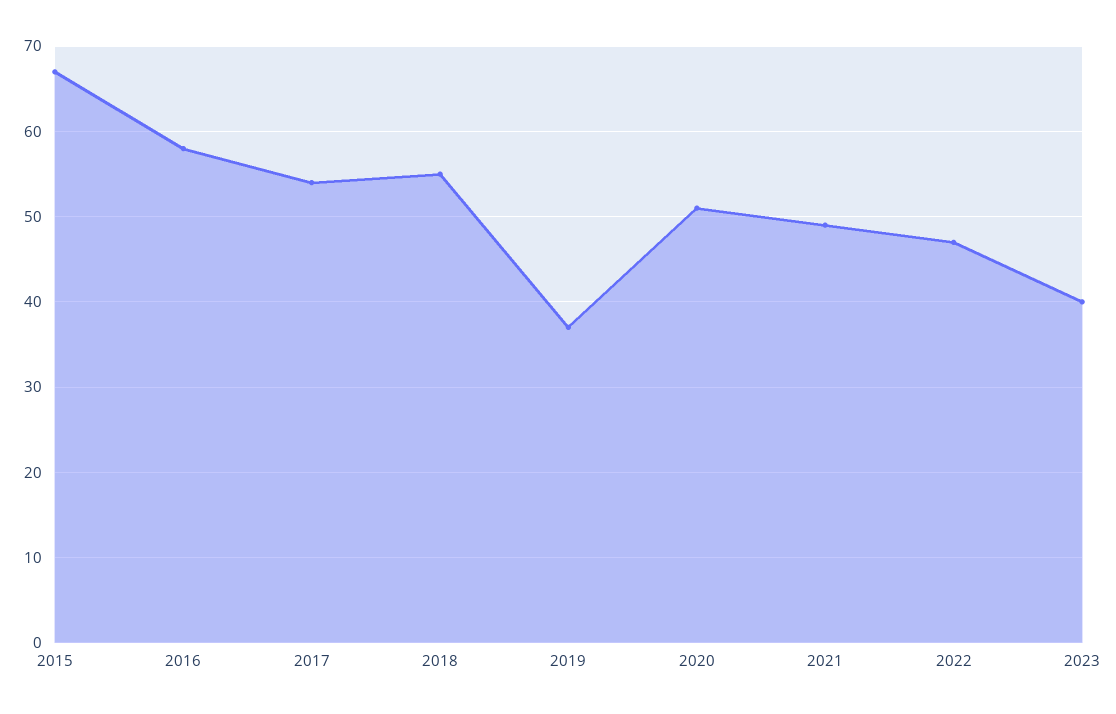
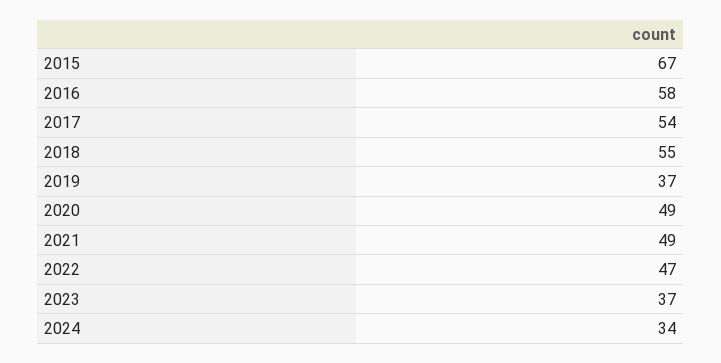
2020: 51 -> 49
2023: 40 -> 37
2024: none -> 34

